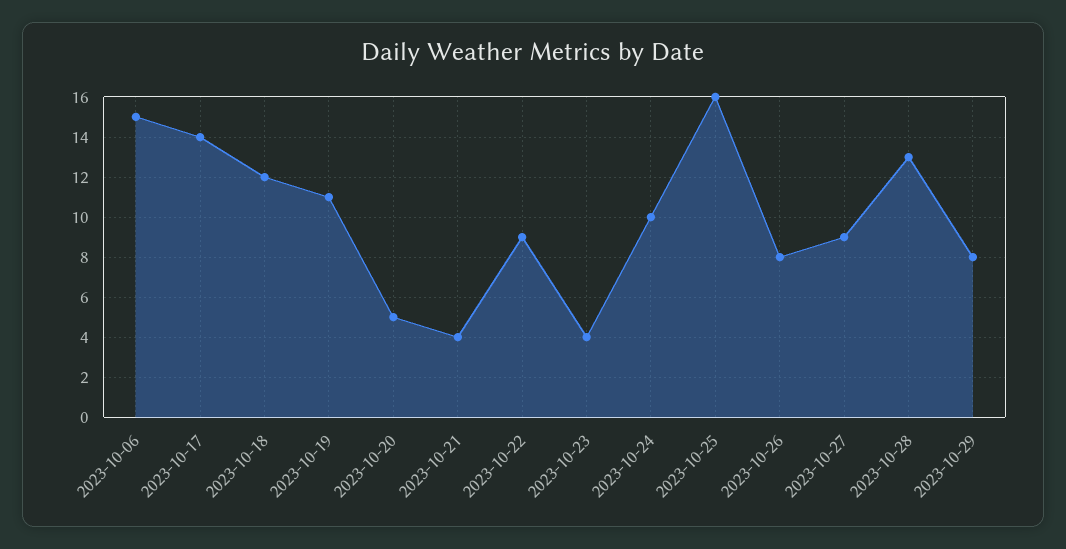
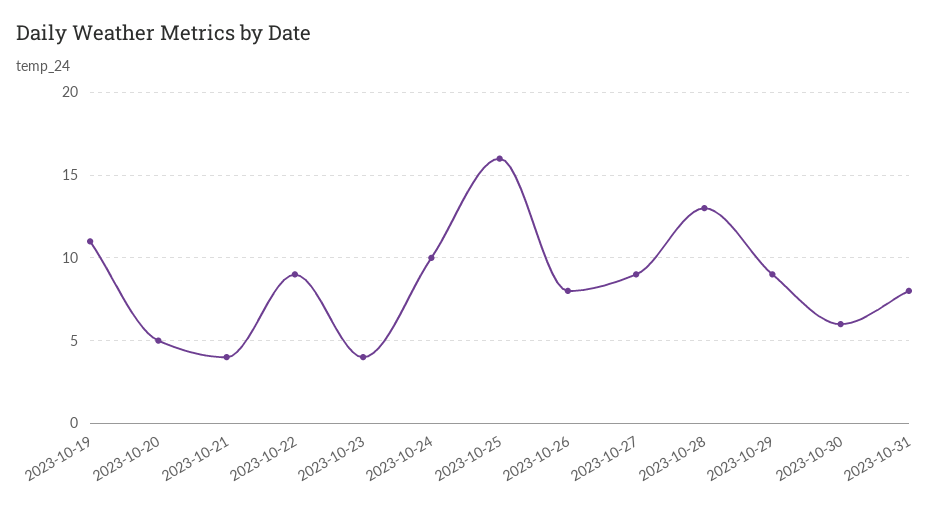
2023-10-06: 15 -> none
2023-10-17: 14 -> none
2023-10-18: 12 -> none
2023-10-29: 8 -> 9
2023-10-30: none -> 6
2023-10-31: none -> 8

